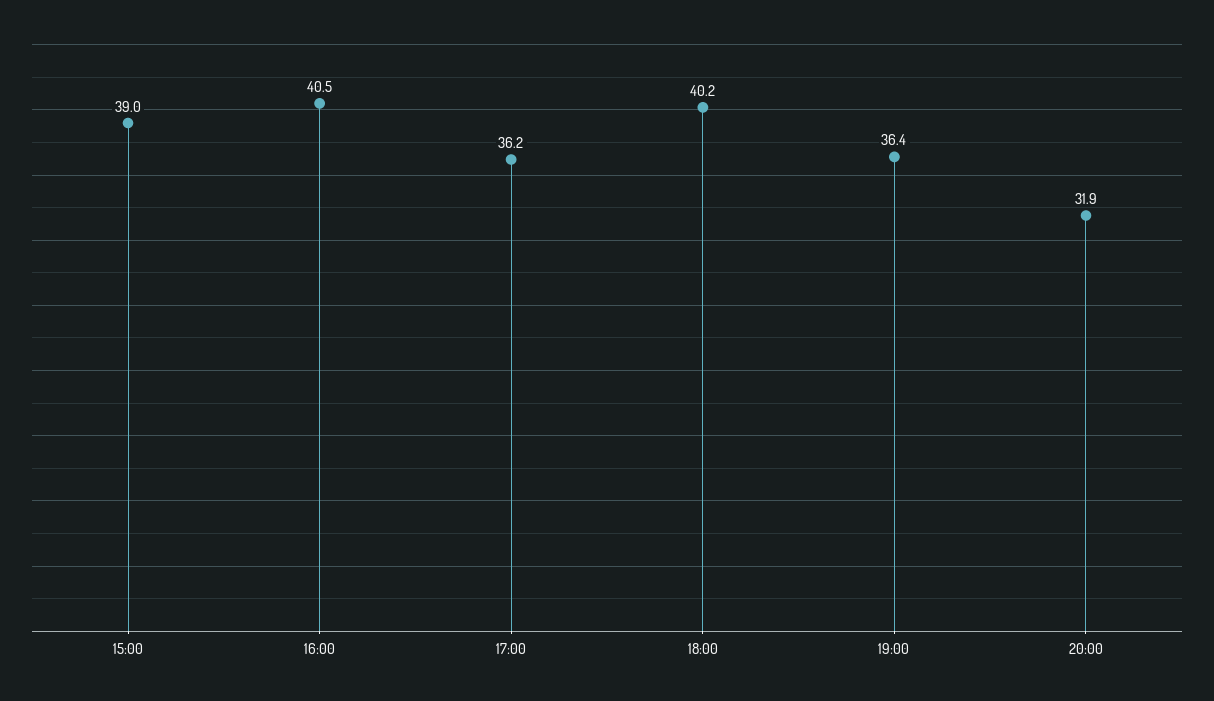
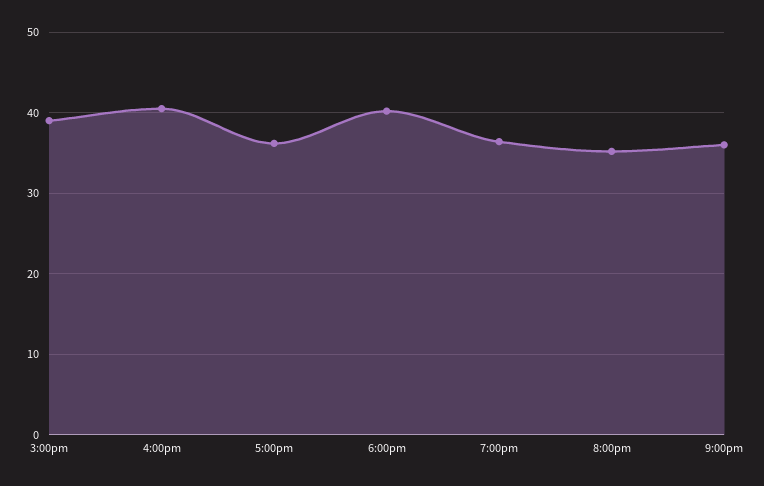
20:00: 31.9 -> 35
9:00pm: none -> 36

